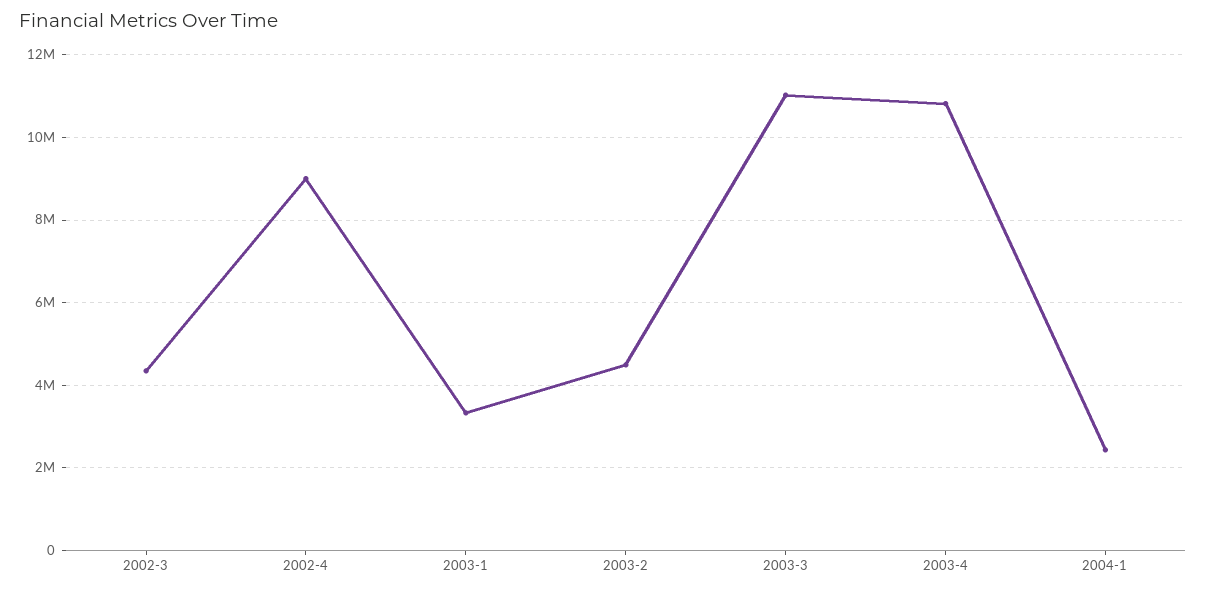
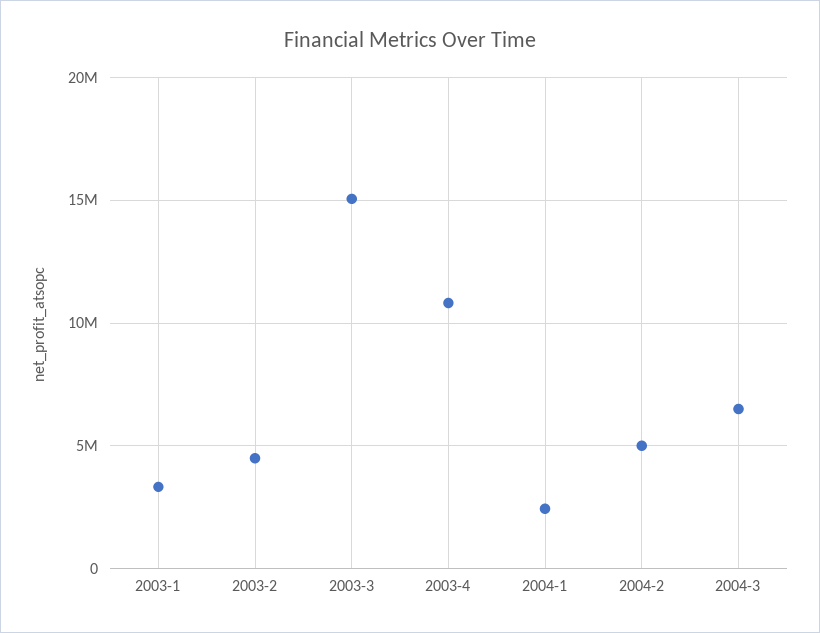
2002-3: 4400000 -> none
2002-4: 9000000 -> none
2003-3: 11000000 -> 15000000
2004-2: none -> 5000000
2004-3: none -> 6500000

